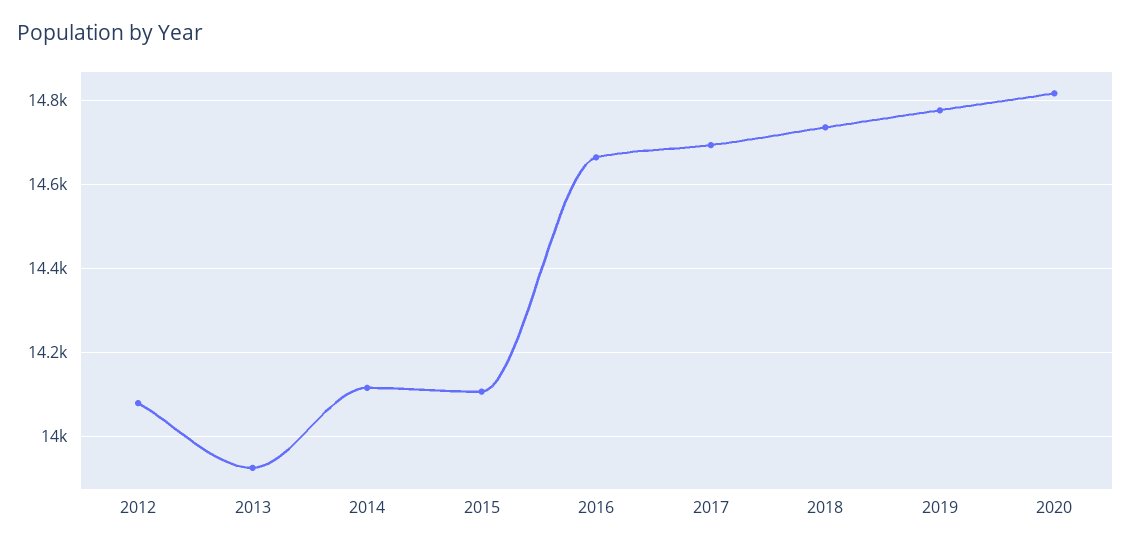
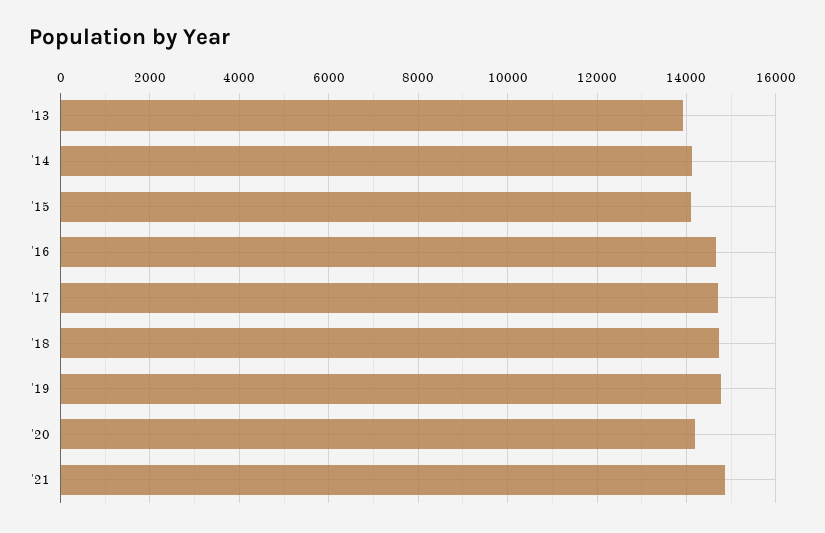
2012: 14080 -> none
2020: 14820 -> 14200
'21: none -> 14800

